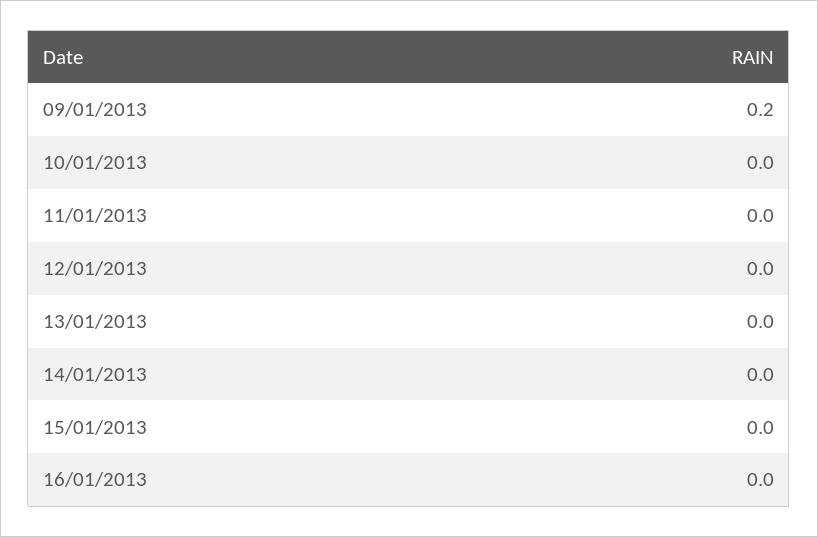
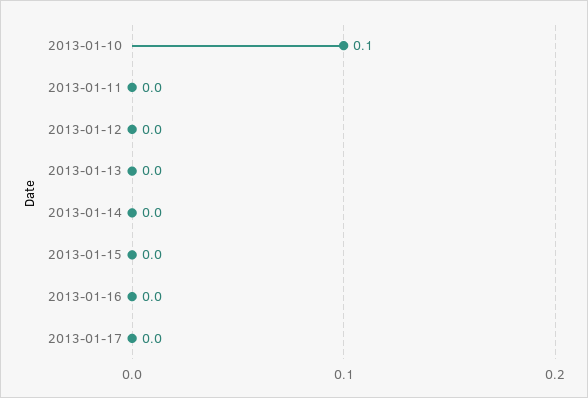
09/01/2013: 0.2 -> none
10/01/2013: 0 -> 0.1
2013-01-17: none -> 0

